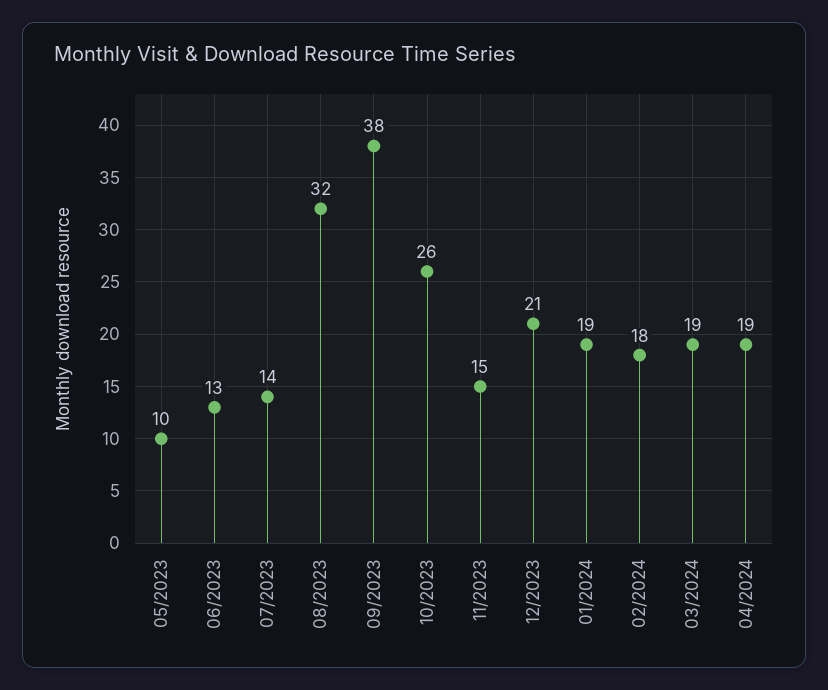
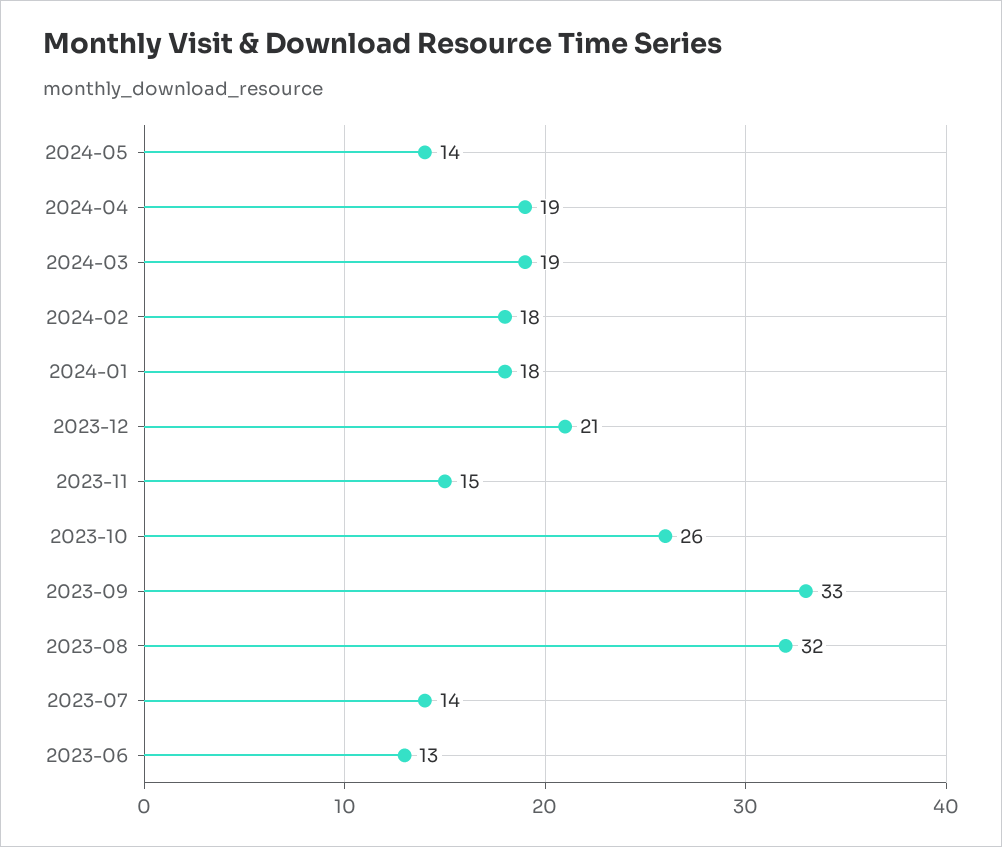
05/2023: 10 -> none
09/2023: 38 -> 33
01/2024: 19 -> 18
2024-05: none -> 14

